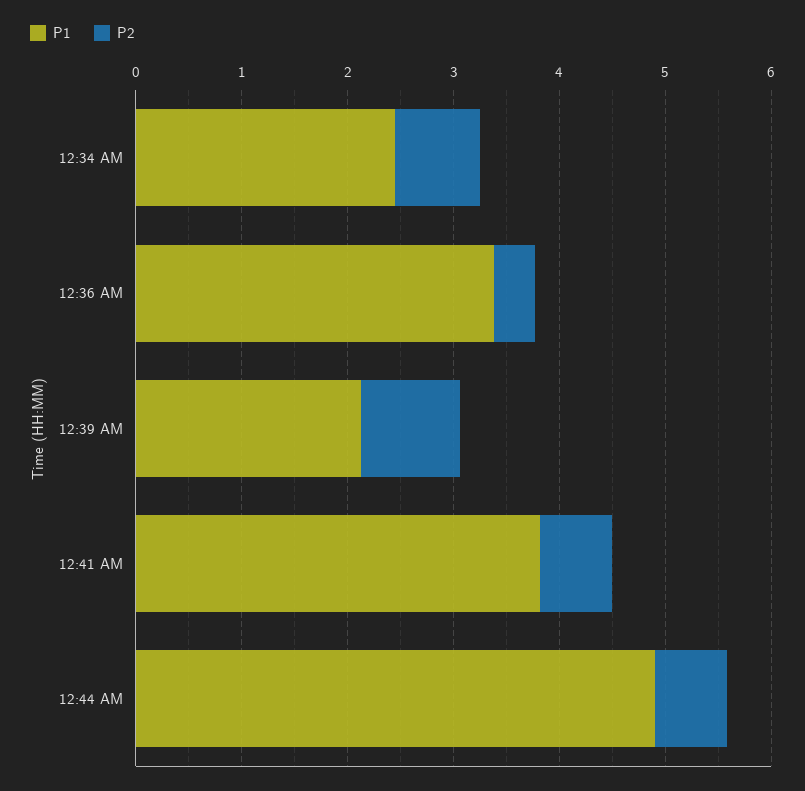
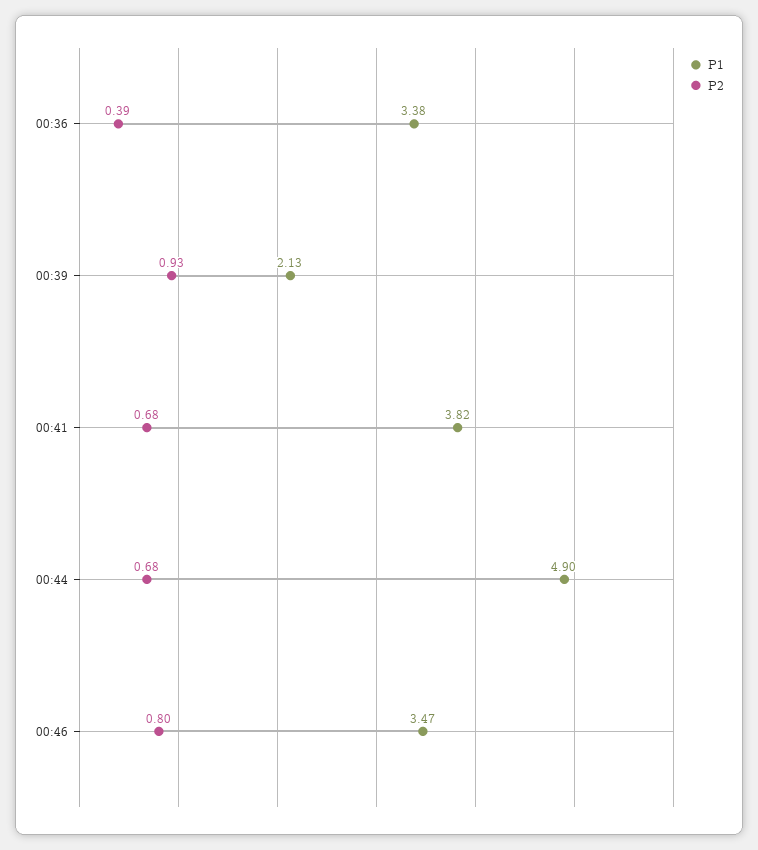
P1, 12:34 AM: 2.4 -> none
P2, 12:34 AM: 0.8 -> none
P1, 00:46: none -> 3.47
P2, 00:46: none -> 0.8

